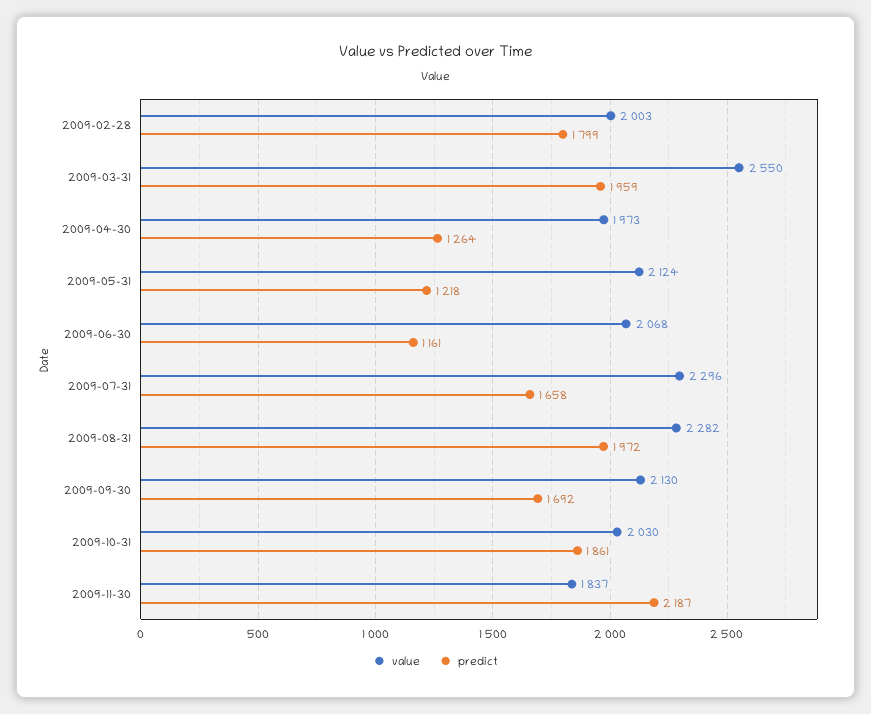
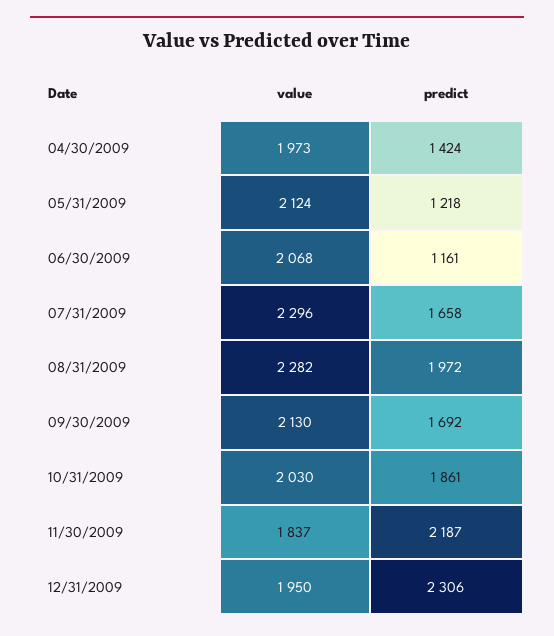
value, 2009-02-28: 2003 -> none
predict, 2009-02-28: 1799 -> none
value, 2009-03-31: 2550 -> none
predict, 2009-03-31: 1959 -> none
predict, 2009-04-30: 1264 -> 1424
value, 12/31/2009: none -> 1950
predict, 12/31/2009: none -> 2306

